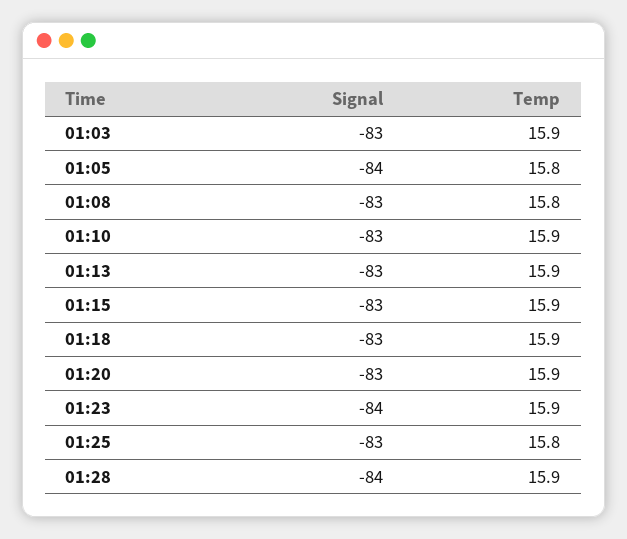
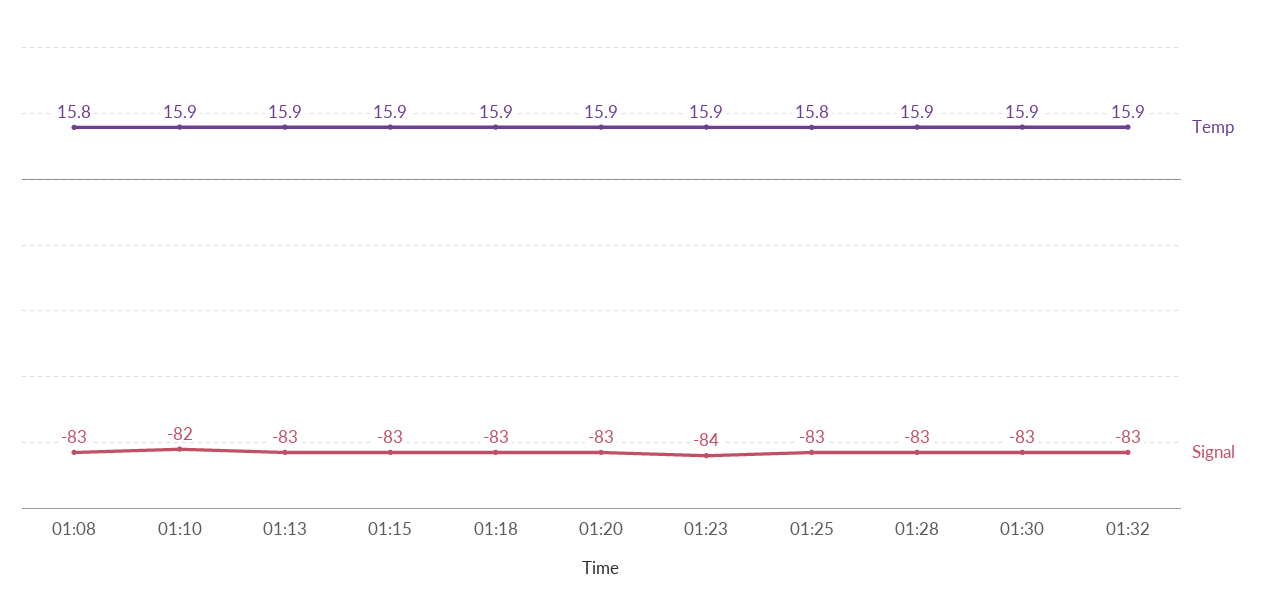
Signal, 01:03: -83 -> none
Temp, 01:03: 15.9 -> none
Signal, 01:05: -84 -> none
Temp, 01:05: 15.8 -> none
Signal, 01:10: -83 -> -82
Signal, 01:28: -84 -> -83
Temp, 01:30: none -> 15.9
Signal, 01:30: none -> -83
Temp, 01:32: none -> 15.9
Signal, 01:32: none -> -83

